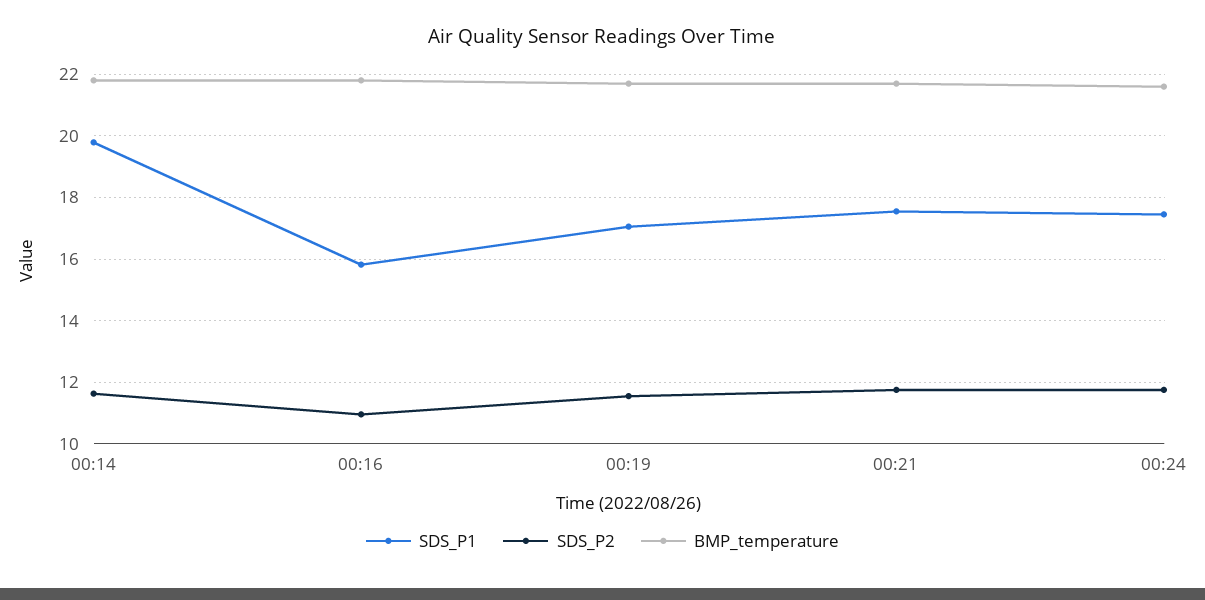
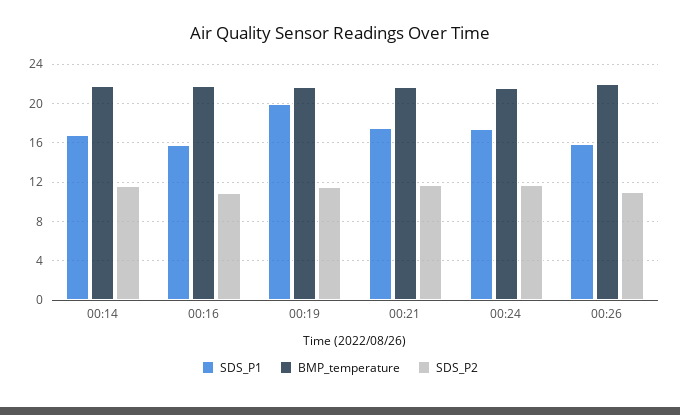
SDS_P1, 00:14: 19.8 -> 17
SDS_P1, 00:19: 17 -> 20
SDS_P1, 00:26: none -> 16
BMP_temperature, 00:26: none -> 22
SDS_P2, 00:26: none -> 11

